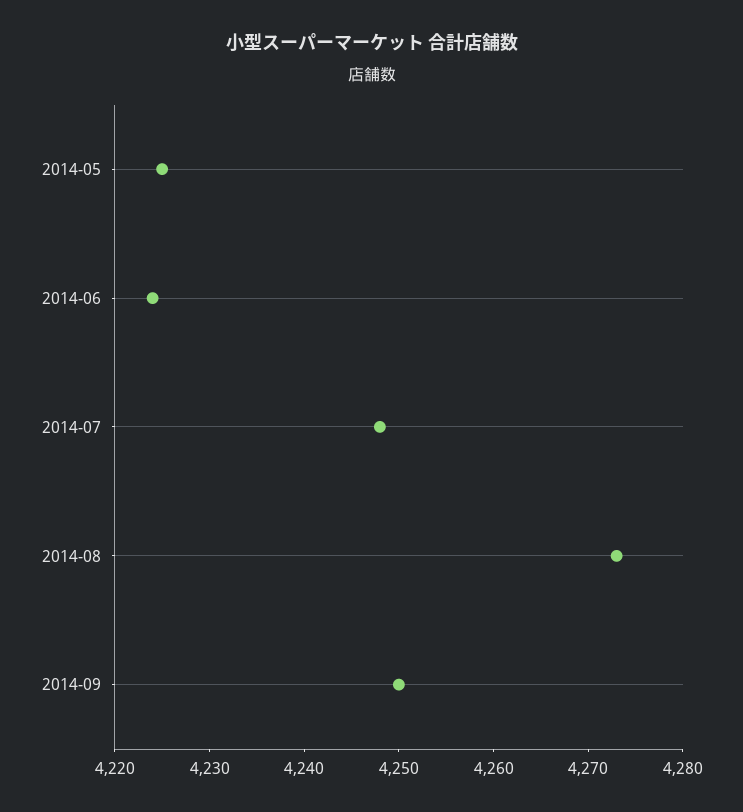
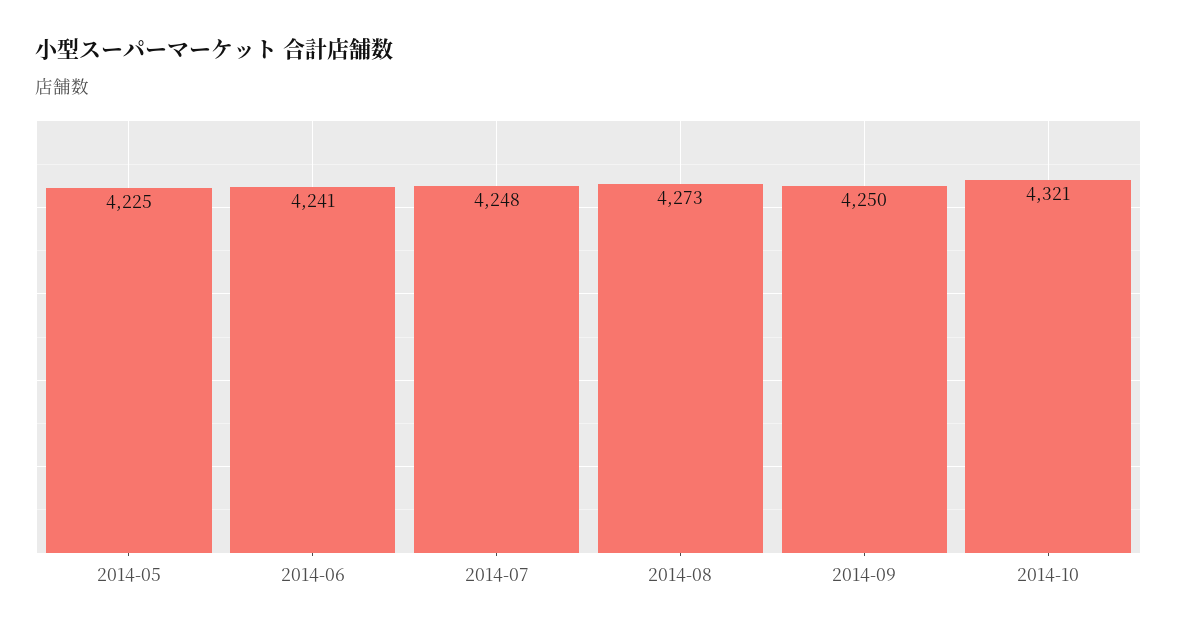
2014-06: 4224 -> 4241
2014-10: none -> 4321

